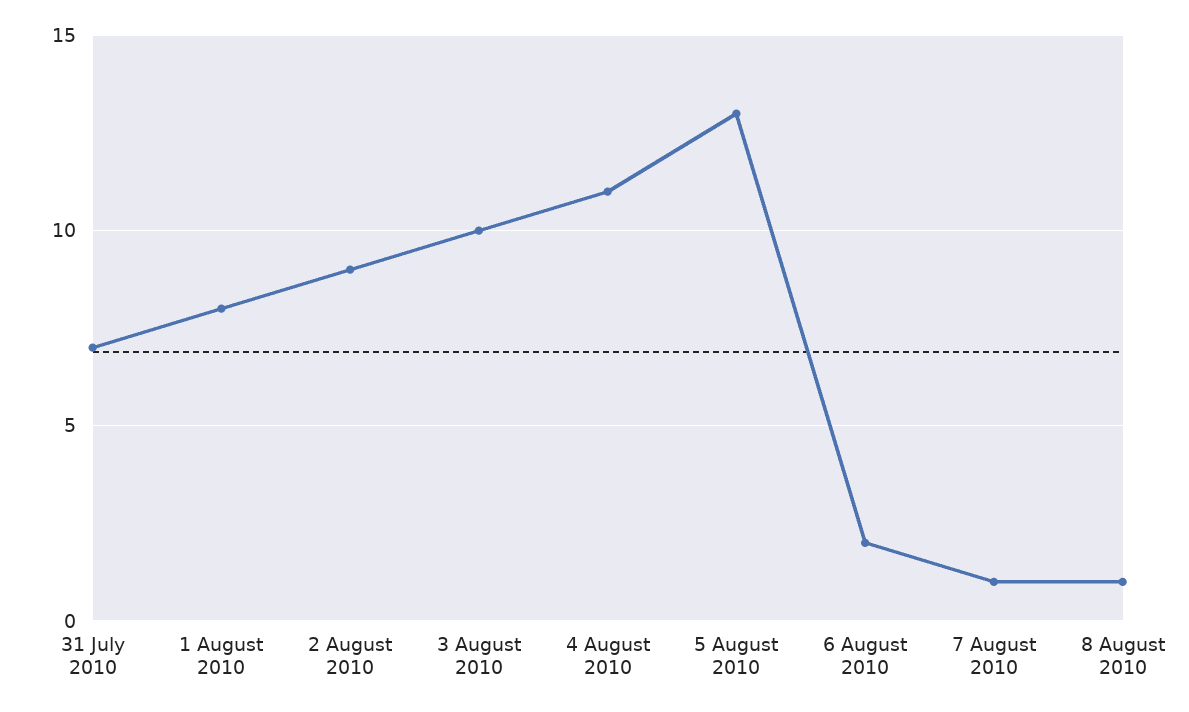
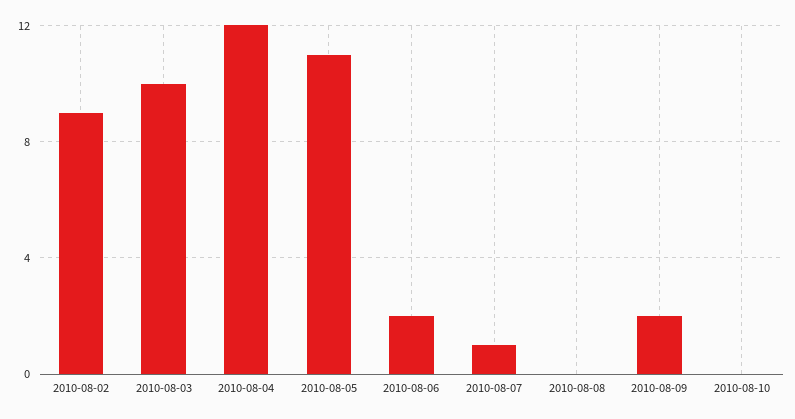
31 July 2010: 7 -> none
1 August 2010: 8 -> none
4 August 2010: 11 -> 12
5 August 2010: 13 -> 11
8 August 2010: 1 -> 0
2010-08-09: none -> 2
2010-08-10: none -> 0

